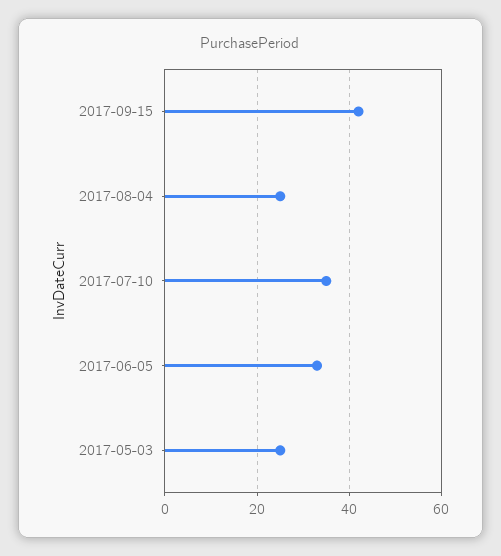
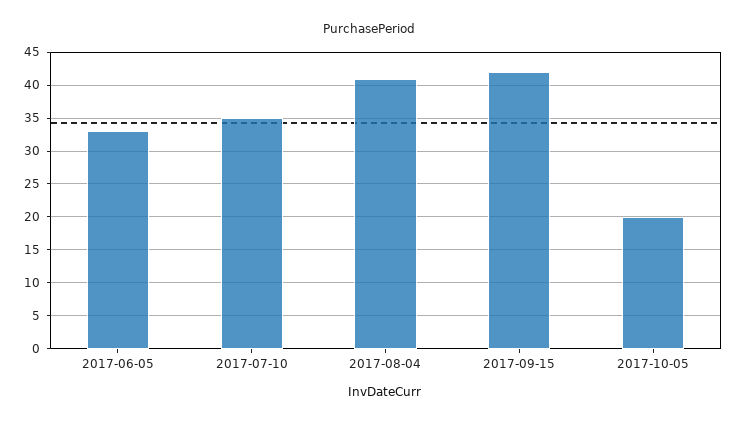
2017-08-04: 25 -> 41
2017-05-03: 25 -> none
2017-10-05: none -> 20

